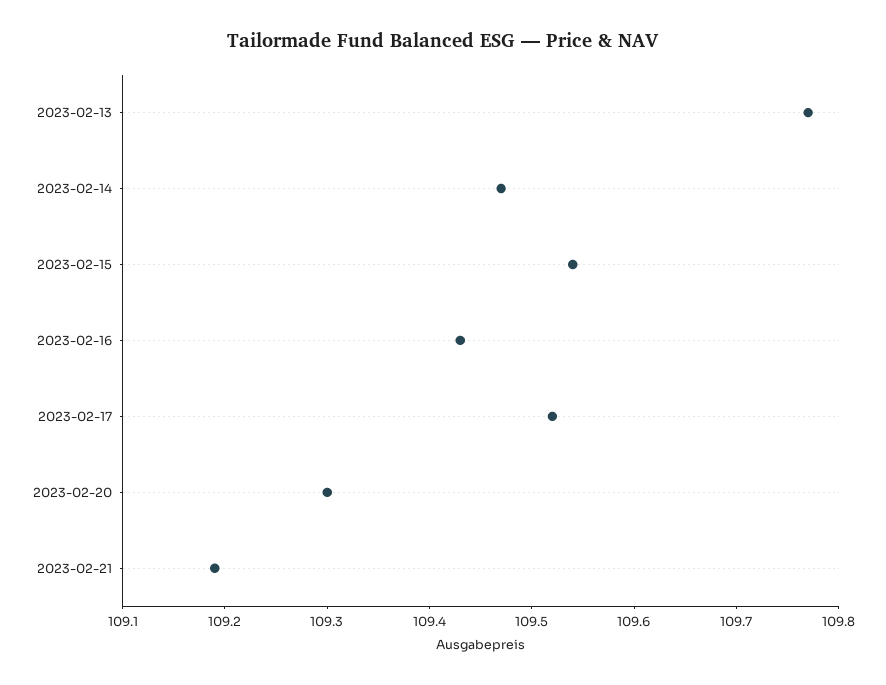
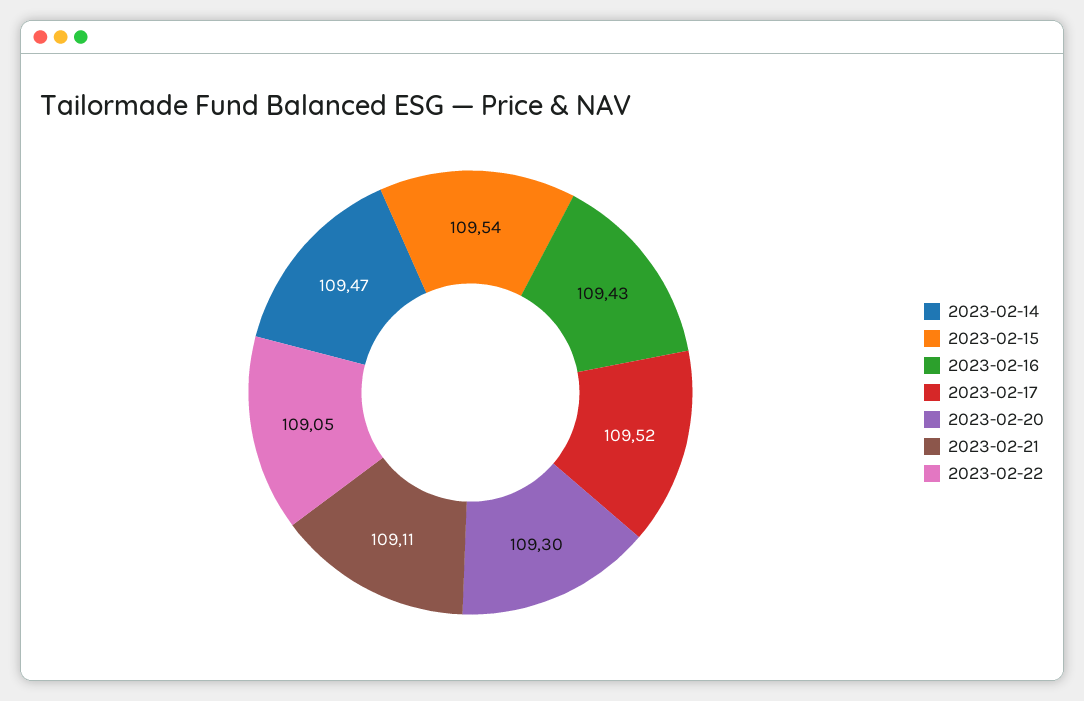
2023-02-13: 109.77 -> none
2023-02-21: 109.19 -> 109.11
2023-02-22: none -> 109.05

